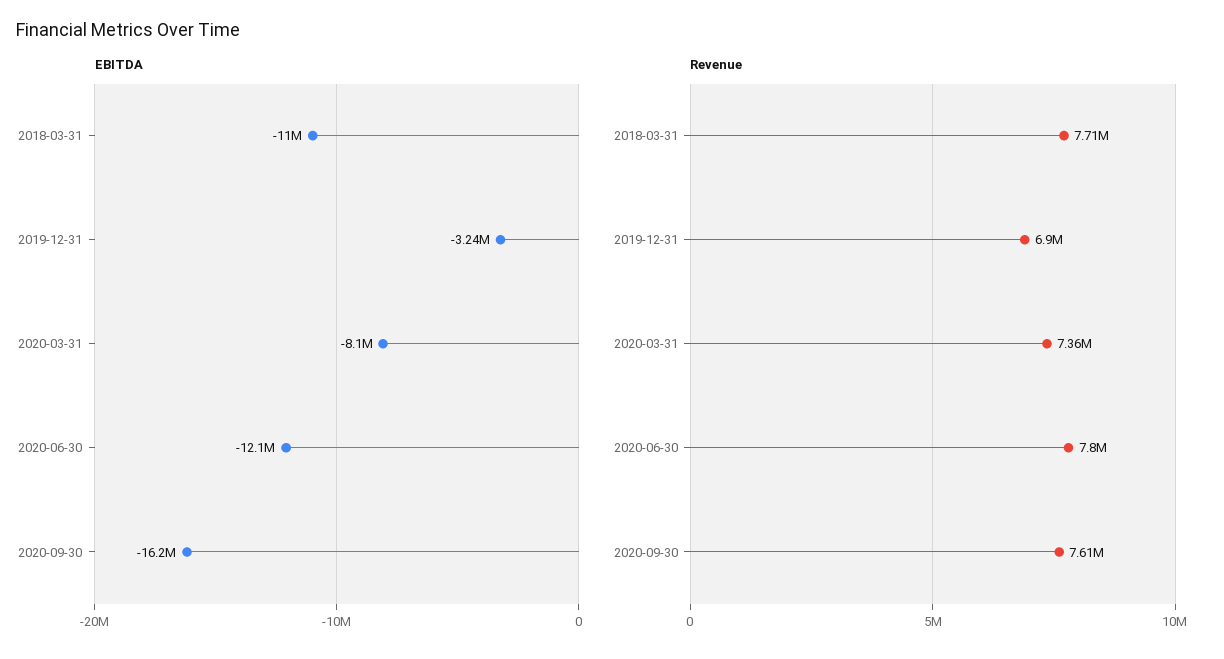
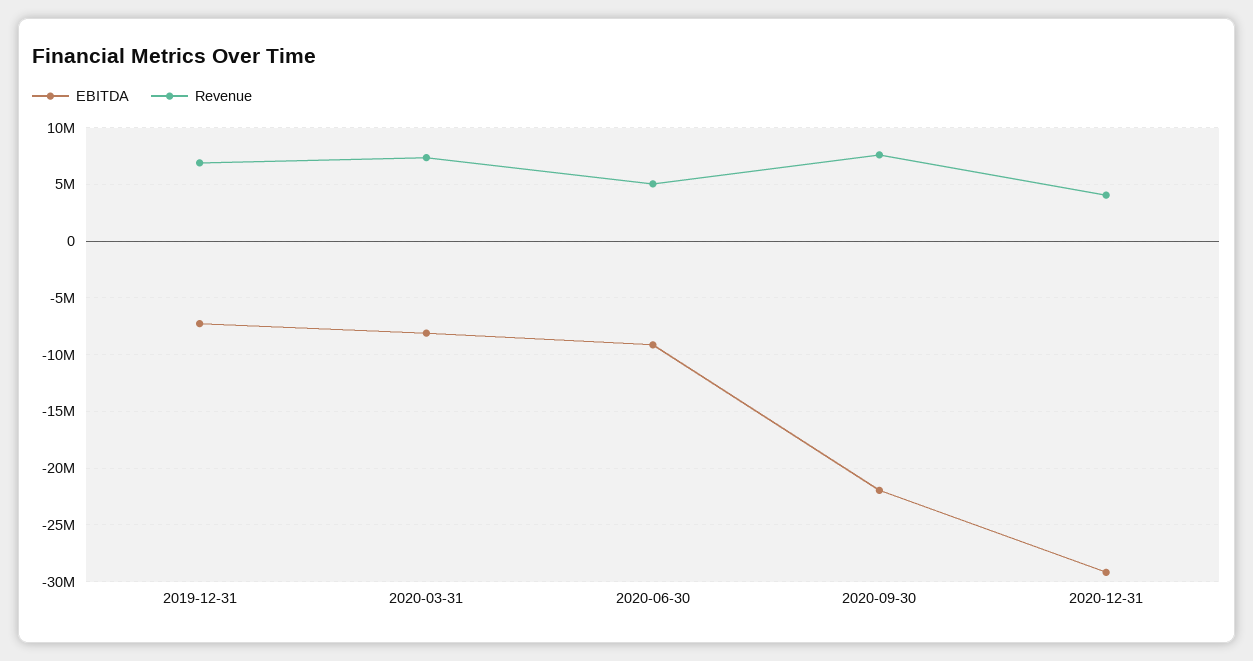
EBITDA, 2018-03-31: -11000000 -> none
EBITDA, 2019-12-31: -3240000 -> -7000000
EBITDA, 2020-06-30: -12100000 -> -9000000
EBITDA, 2020-09-30: -16200000 -> -22000000
Revenue, 2018-03-31: 7710000 -> none
Revenue, 2020-06-30: 7800000 -> 5000000
EBITDA, 2020-12-31: none -> -29000000
Revenue, 2020-12-31: none -> 4000000

